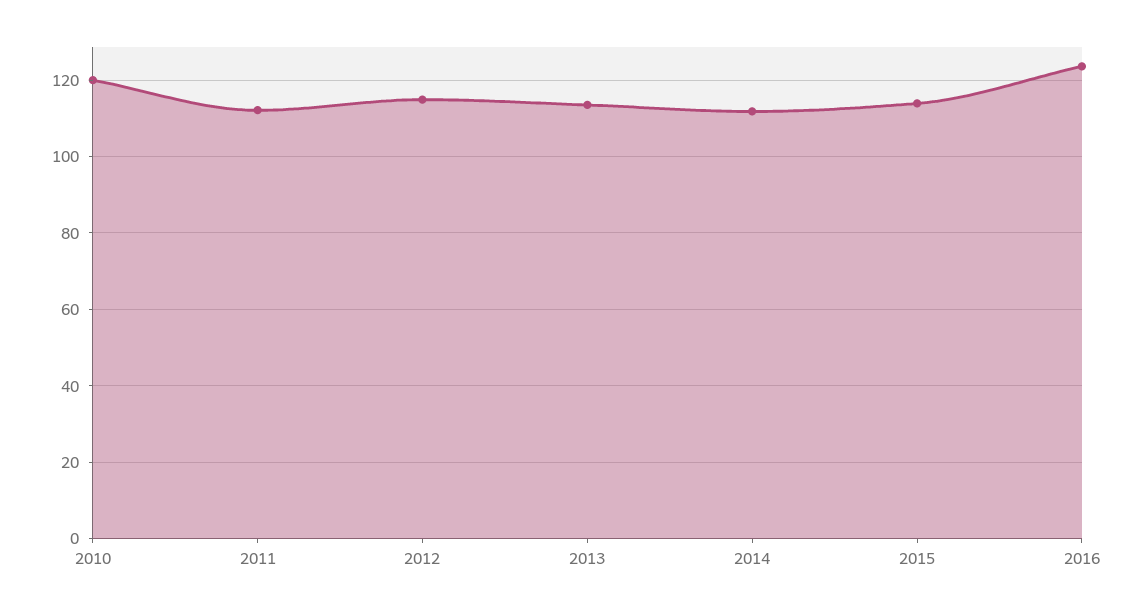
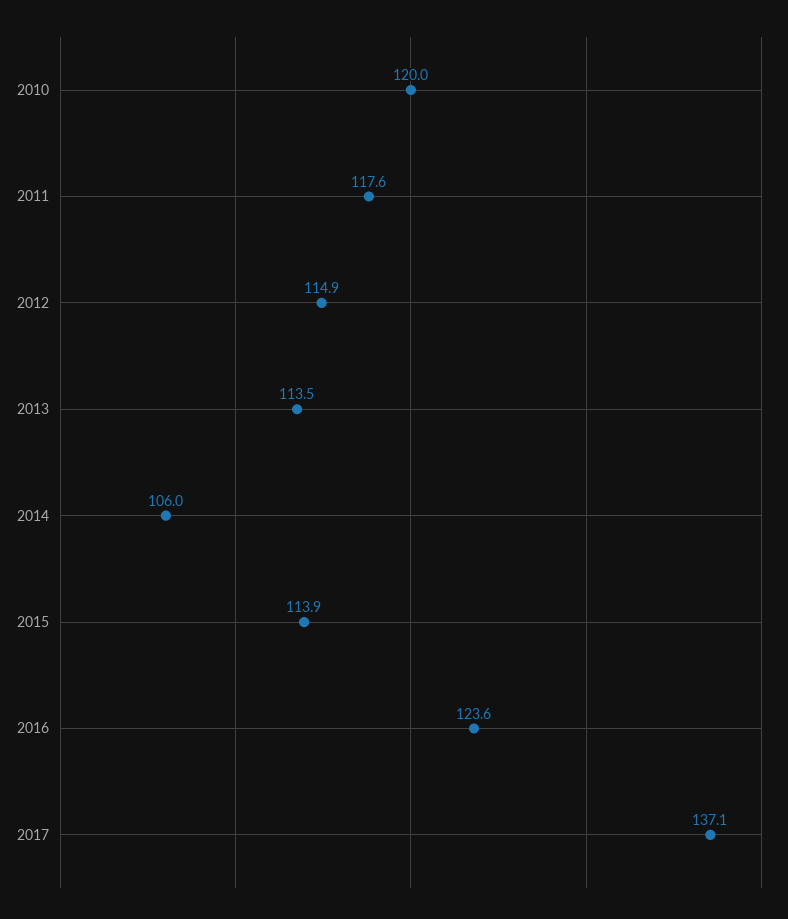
2011: 112 -> 117.6
2014: 112 -> 106
2017: none -> 137.1

